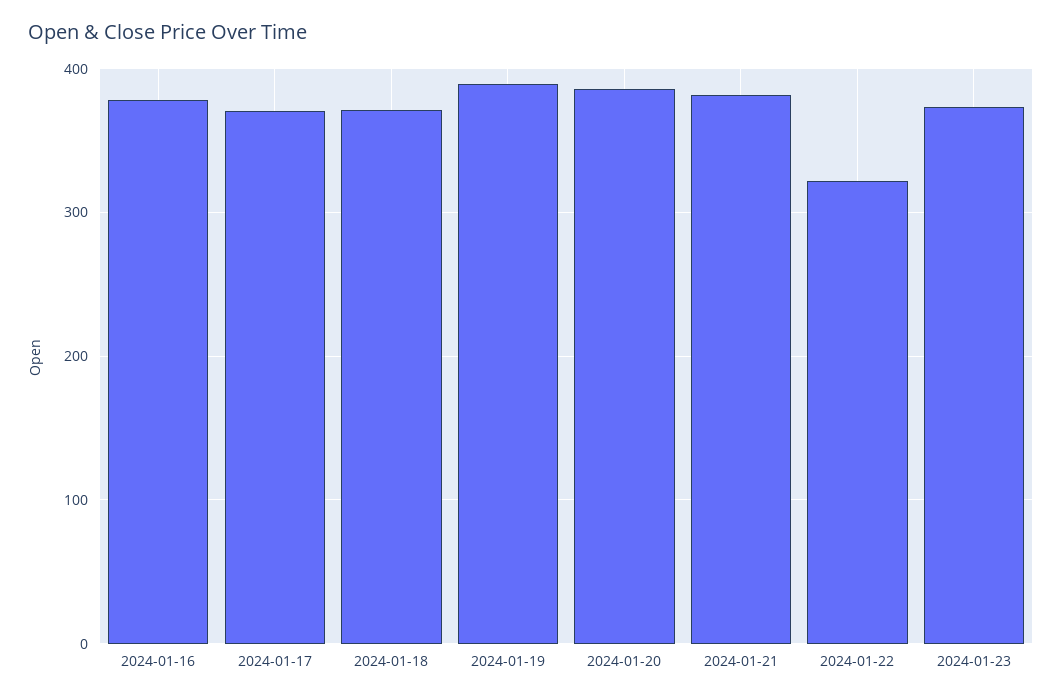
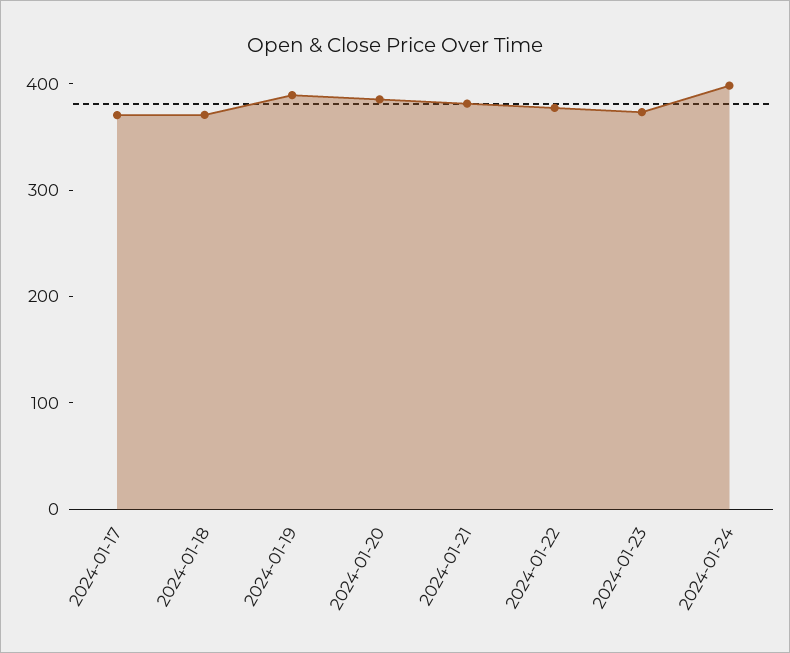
2024-01-16: 380 -> none
2024-01-22: 320 -> 380
2024-01-24: none -> 400

